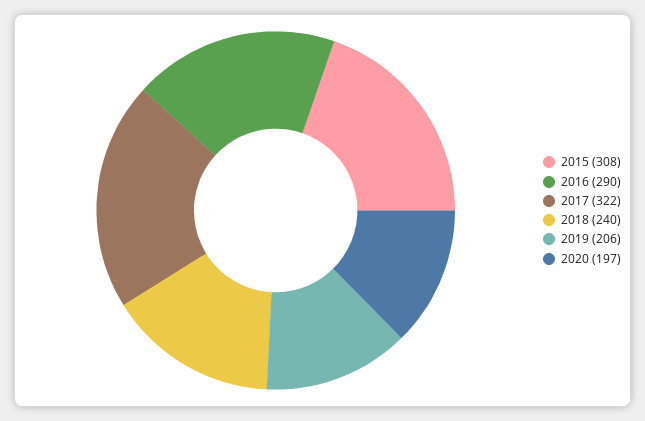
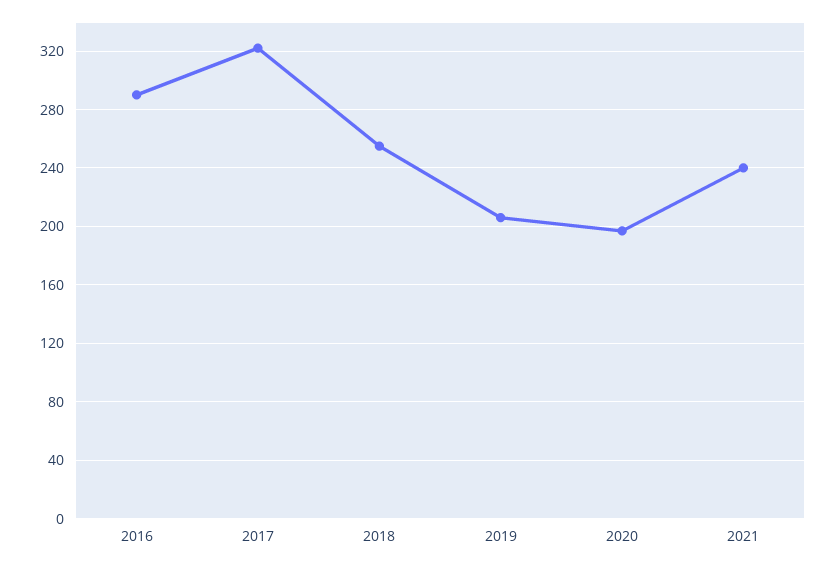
2015: 308 -> none
2018: 240 -> 255
2021: none -> 240

